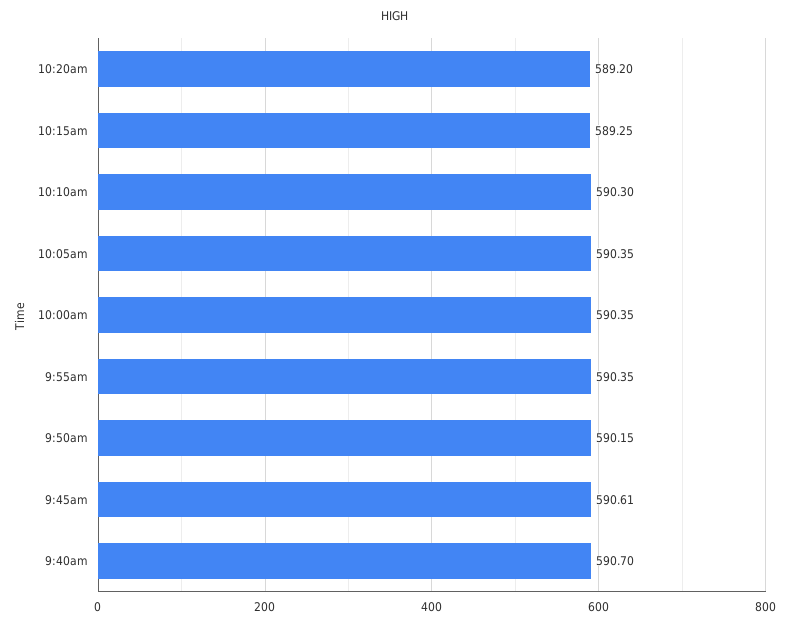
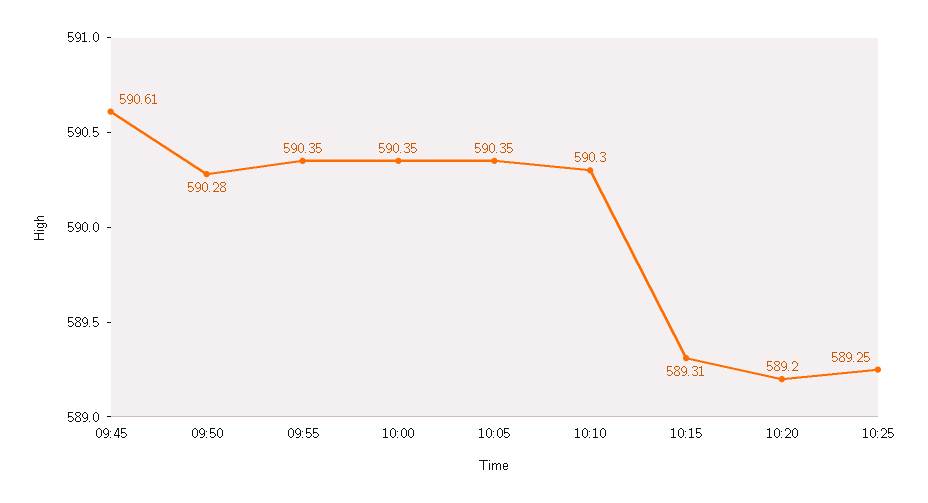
10:15am: 589.25 -> 589.31
9:50am: 590.15 -> 590.28
9:40am: 590.7 -> none
10:25: none -> 589.25

